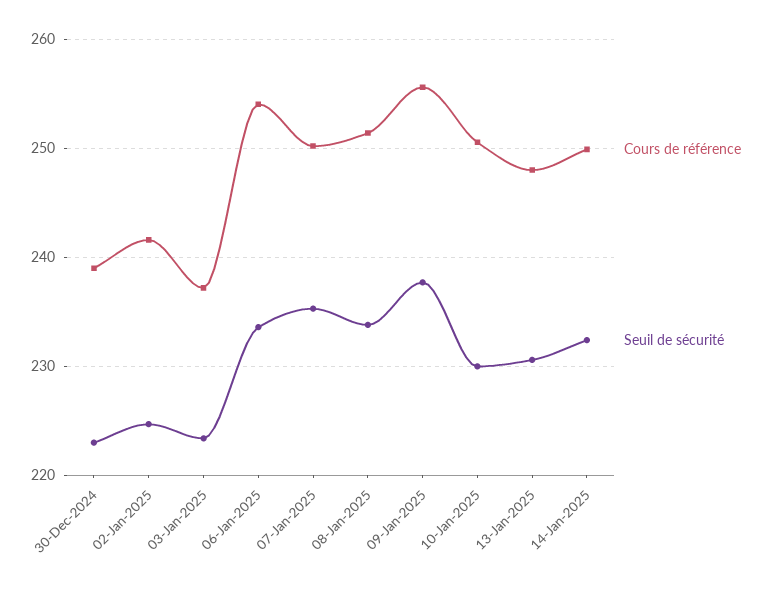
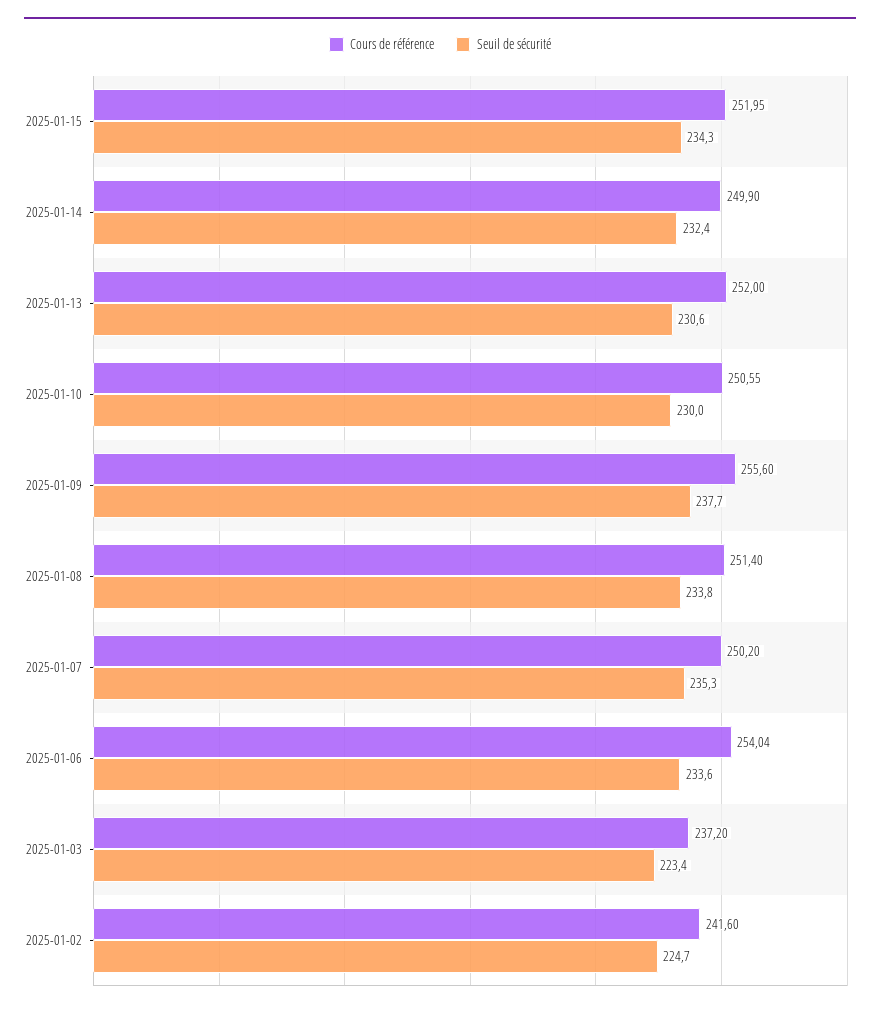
Cours de référence, 30-Dec-2024: 239 -> none
Seuil de sécurité, 30-Dec-2024: 223 -> none
Cours de référence, 13-Jan-2025: 248 -> 252
Cours de référence, 2025-01-15: none -> 251.95
Seuil de sécurité, 2025-01-15: none -> 234.3

